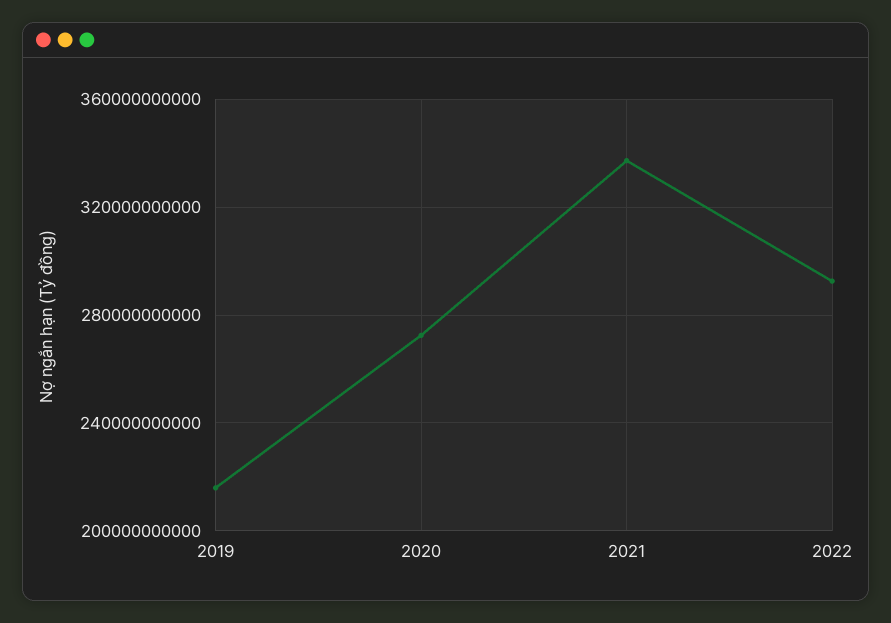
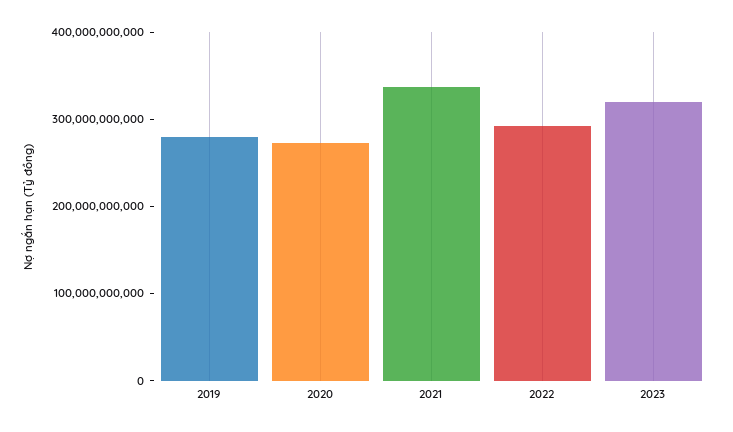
2019: 215000000000 -> 280000000000
2023: none -> 320000000000

